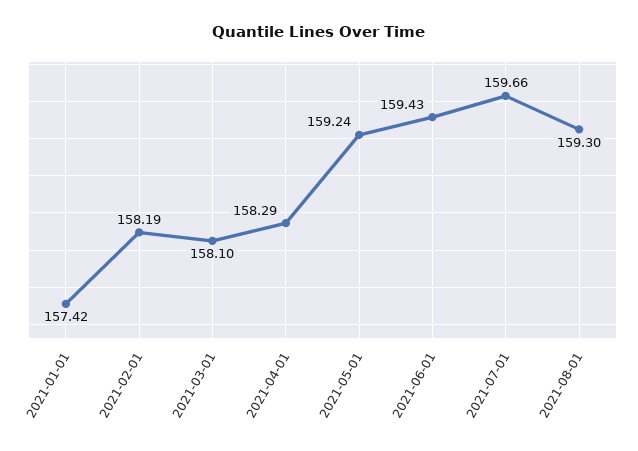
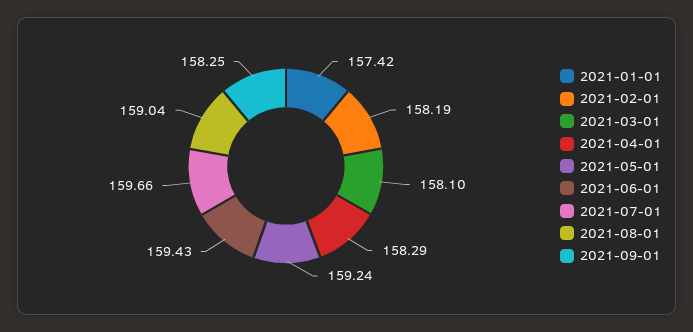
2021-08-01: 159.3 -> 159.04
2021-09-01: none -> 158.25

